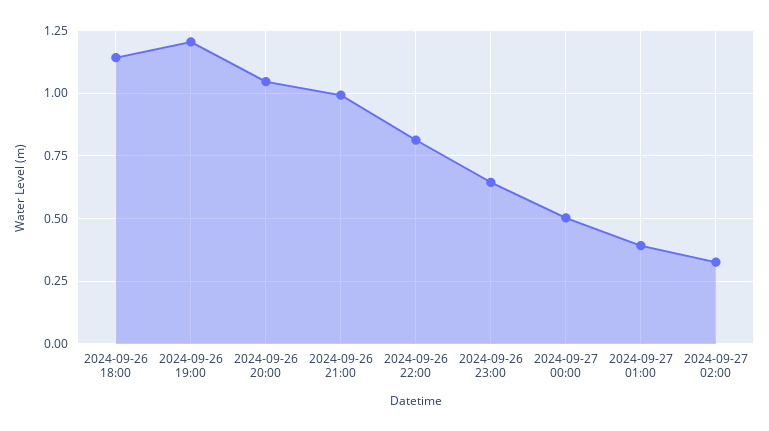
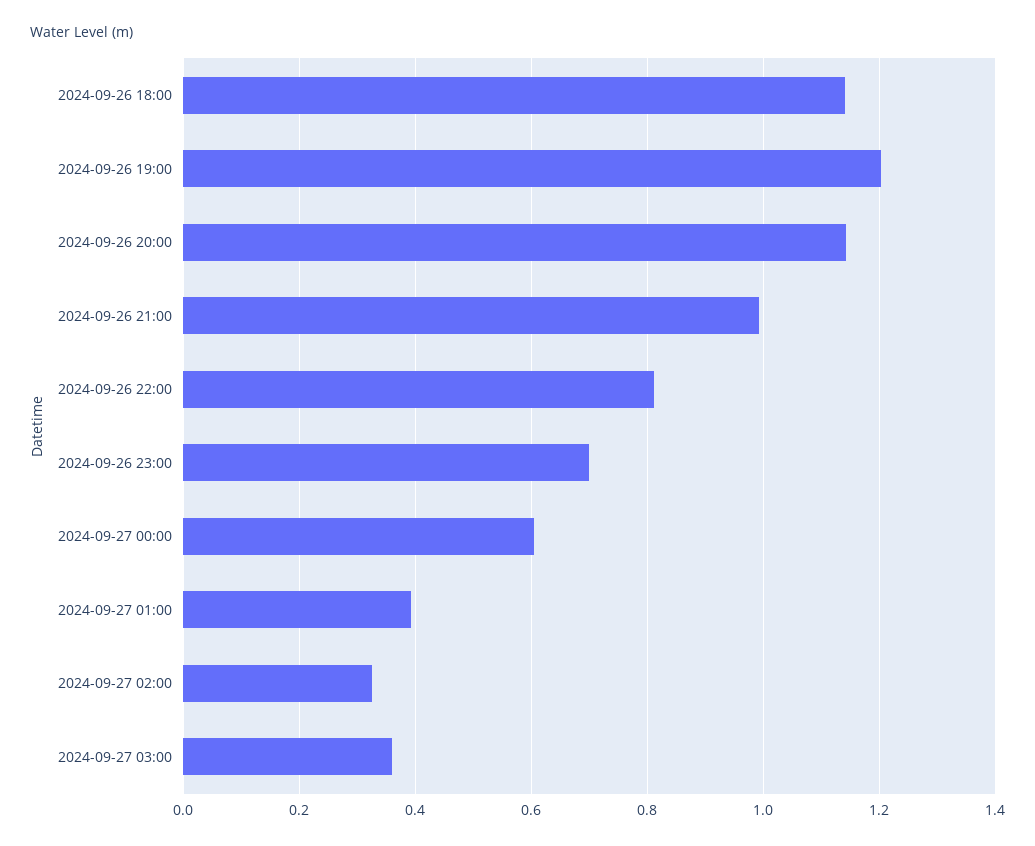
2024-09-26 20:00: 1.05 -> 1.14
2024-09-26 23:00: 0.65 -> 0.7
2024-09-27 00:00: 0.5 -> 0.6
2024-09-27 03:00: none -> 0.36

